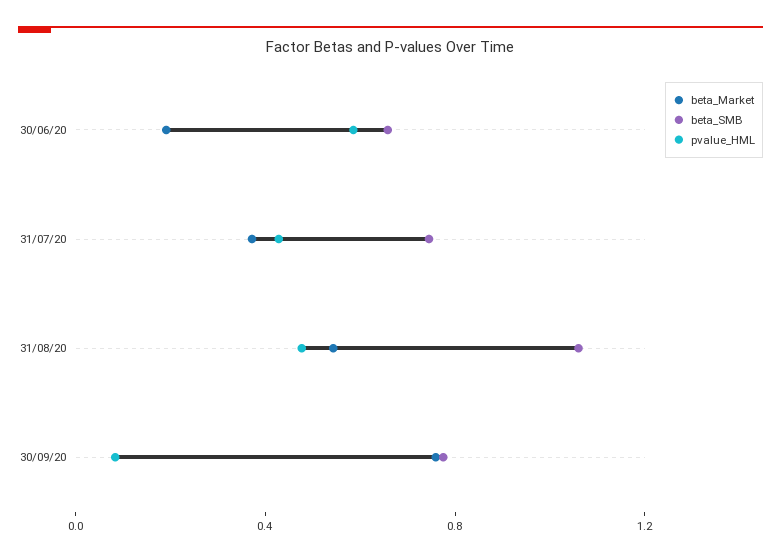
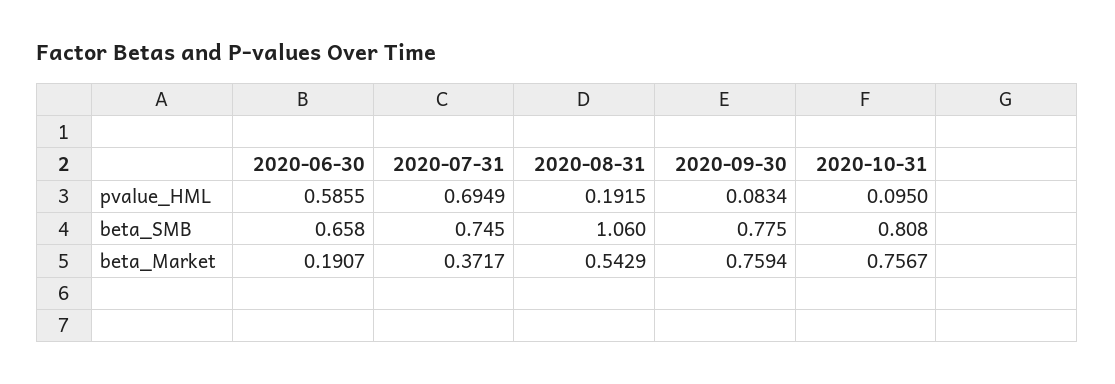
pvalue_HML, 31/07/20: 0.4 -> 0.6949
pvalue_HML, 31/08/20: 0.5 -> 0.1915
pvalue_HML, 2020-10-31: none -> 0.095
beta_SMB, 2020-10-31: none -> 0.808
beta_Market, 2020-10-31: none -> 0.7567

